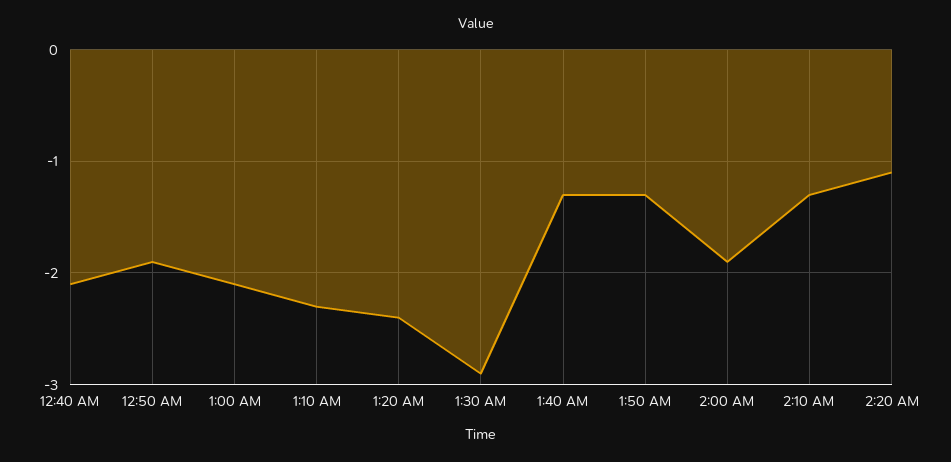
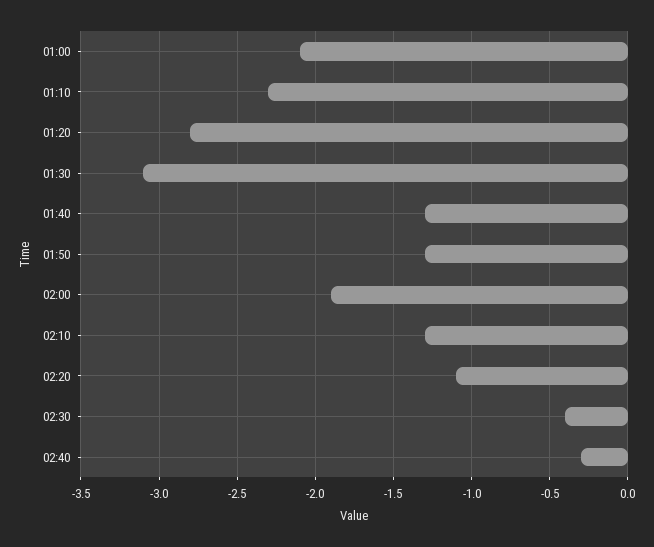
12:40 AM: -2.1 -> none
12:50 AM: -1.9 -> none
1:20 AM: -2.4 -> -2.8
1:30 AM: -2.9 -> -3.1
02:30: none -> -0.4
02:40: none -> -0.3

